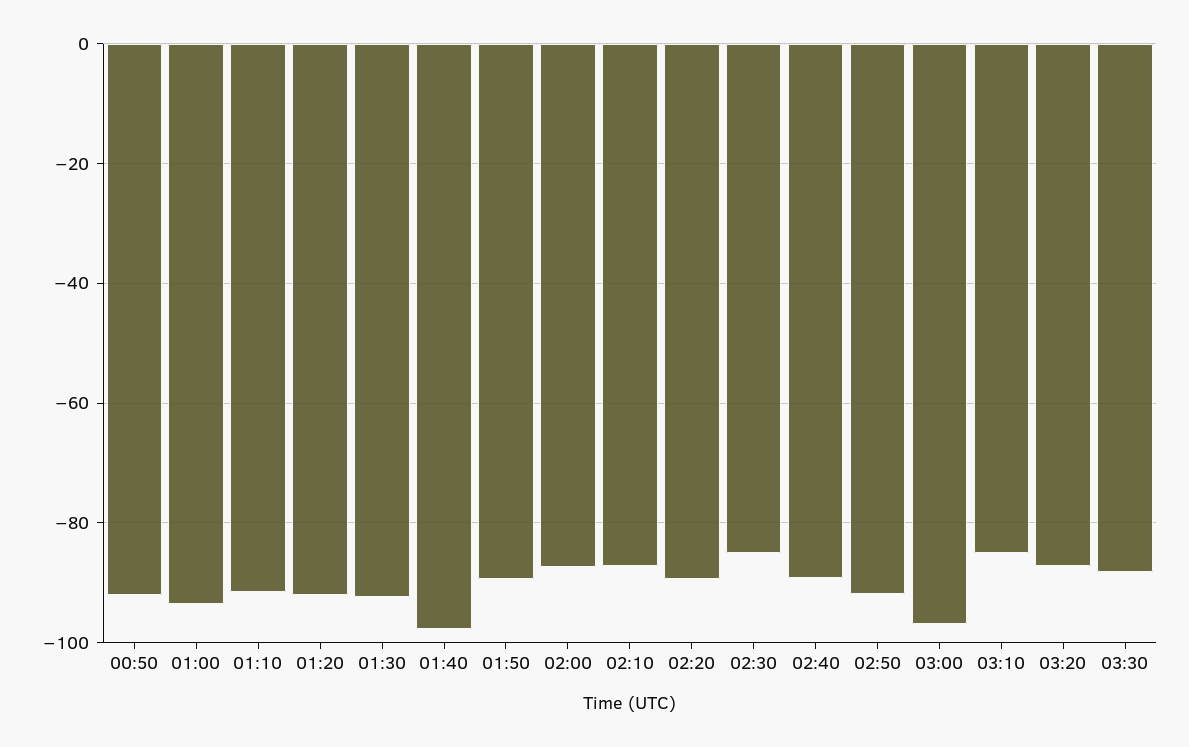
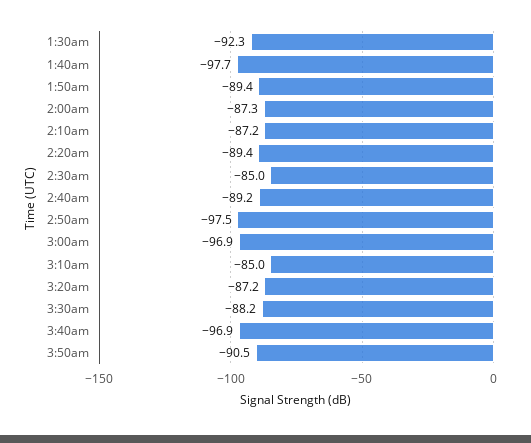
00:50: -92 -> none
01:00: -94 -> none
01:10: -92 -> none
01:20: -92 -> none
02:50: -92 -> -97.5
3:40am: none -> -96.9
3:50am: none -> -90.5

